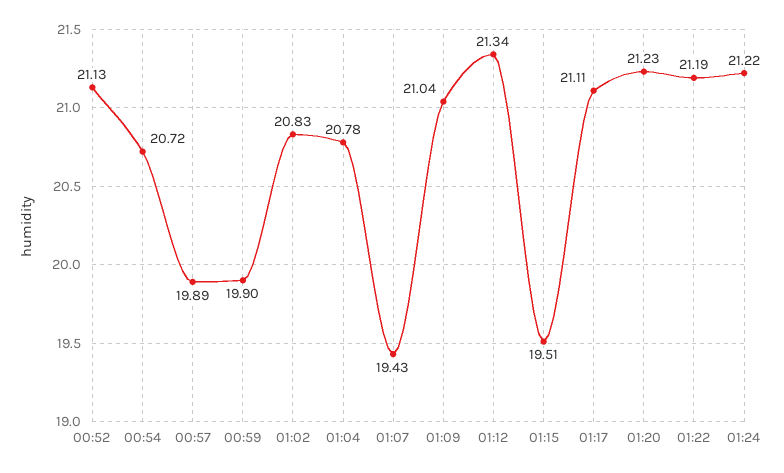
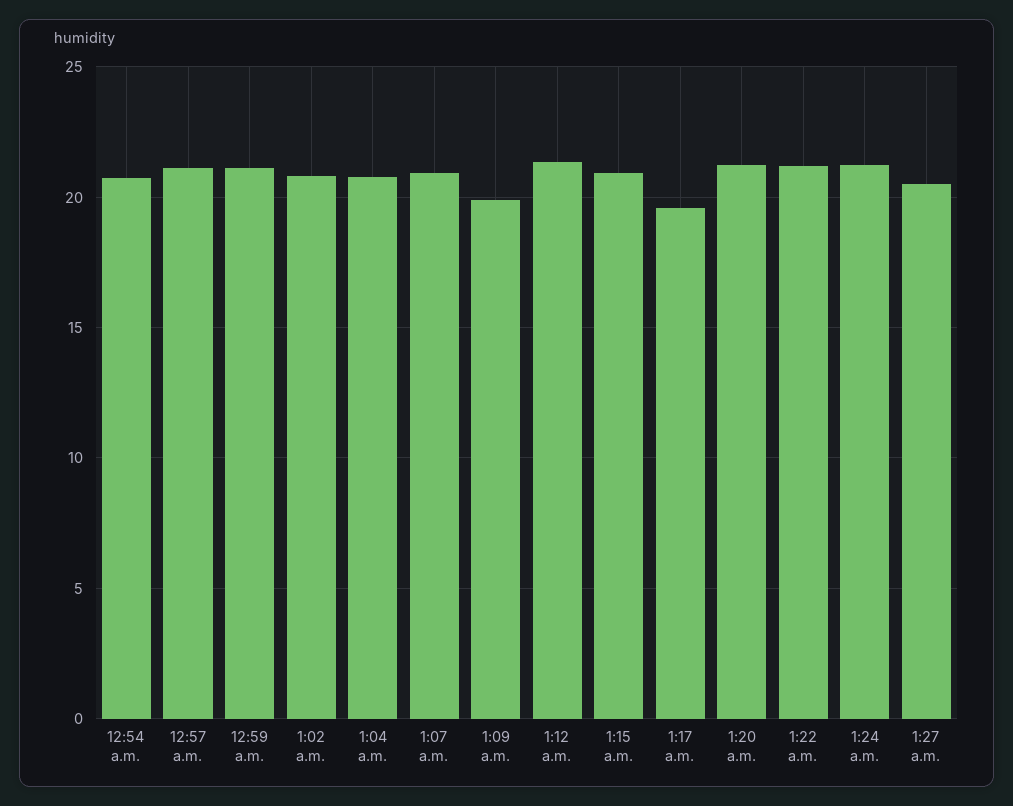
00:52: 21.13 -> none
00:57: 19.89 -> 21
00:59: 19.9 -> 21
01:07: 19.43 -> 21
01:09: 21.04 -> 20
01:15: 19.51 -> 21
01:17: 21.11 -> 19.5
1:27 a.m.: none -> 20.5

